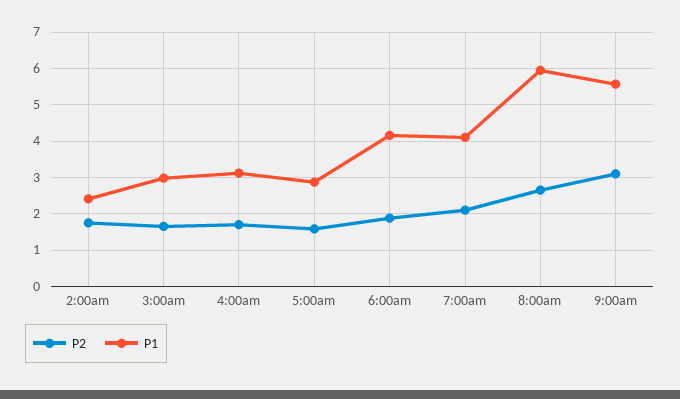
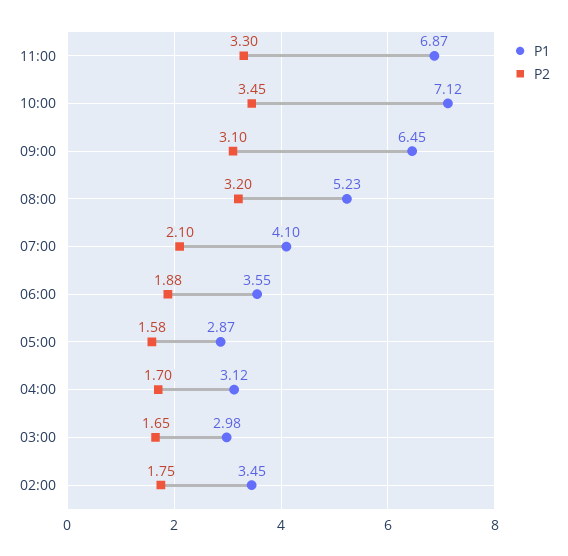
P1, 2:00am: 2.4 -> 3.45
P1, 6:00am: 4.2 -> 3.55
P2, 8:00am: 2.6 -> 3.2
P1, 8:00am: 6 -> 5.23
P1, 9:00am: 5.6 -> 6.45
P1, 11:00: none -> 6.87
P2, 11:00: none -> 3.3
P1, 10:00: none -> 7.12
P2, 10:00: none -> 3.45

